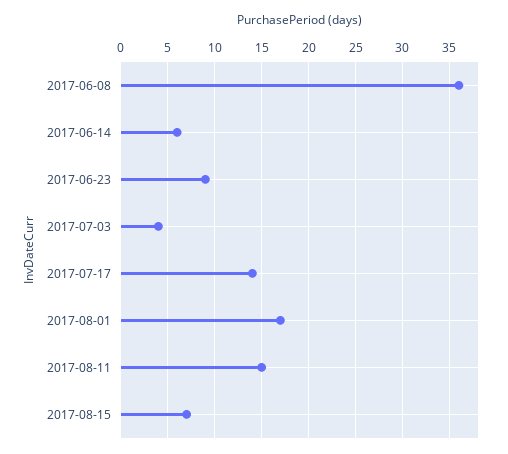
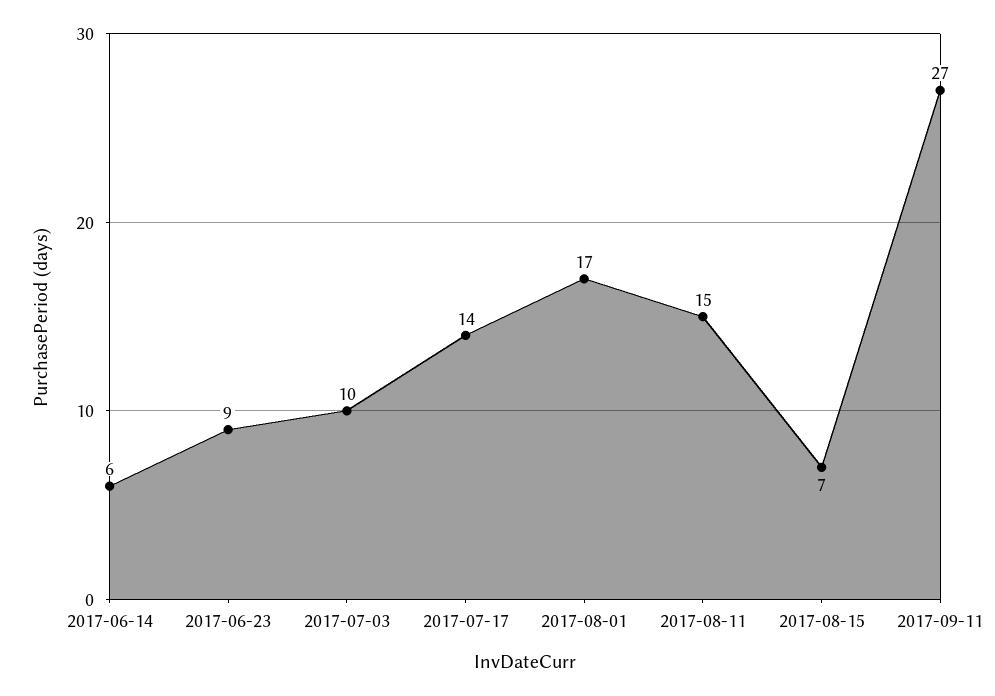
2017-06-08: 36 -> none
2017-07-03: 4 -> 10
2017-09-11: none -> 27

